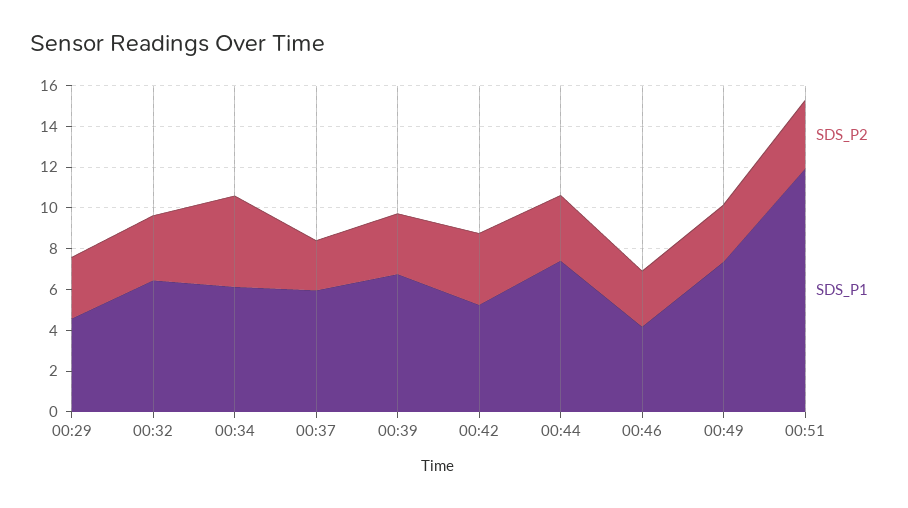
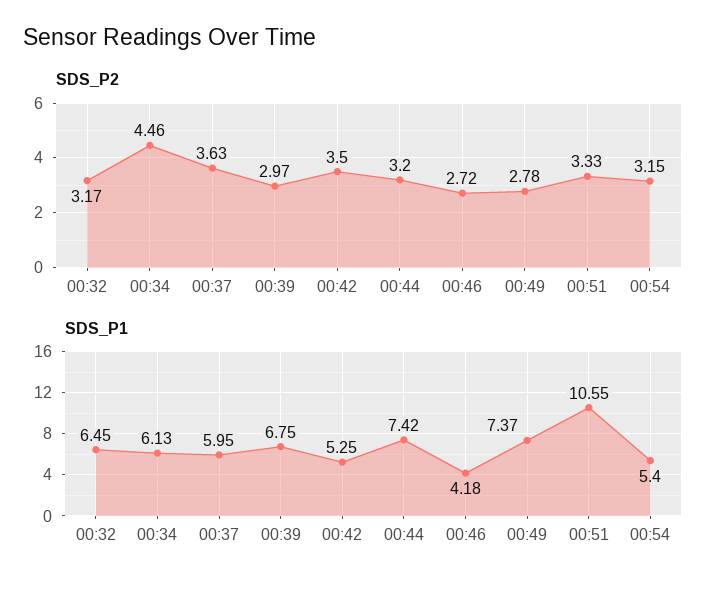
SDS_P2, 00:29: 3 -> none
SDS_P1, 00:29: 4.5 -> none
SDS_P2, 00:37: 2.5 -> 3.63
SDS_P1, 00:51: 12 -> 10.55
SDS_P2, 00:54: none -> 3.15
SDS_P1, 00:54: none -> 5.4

